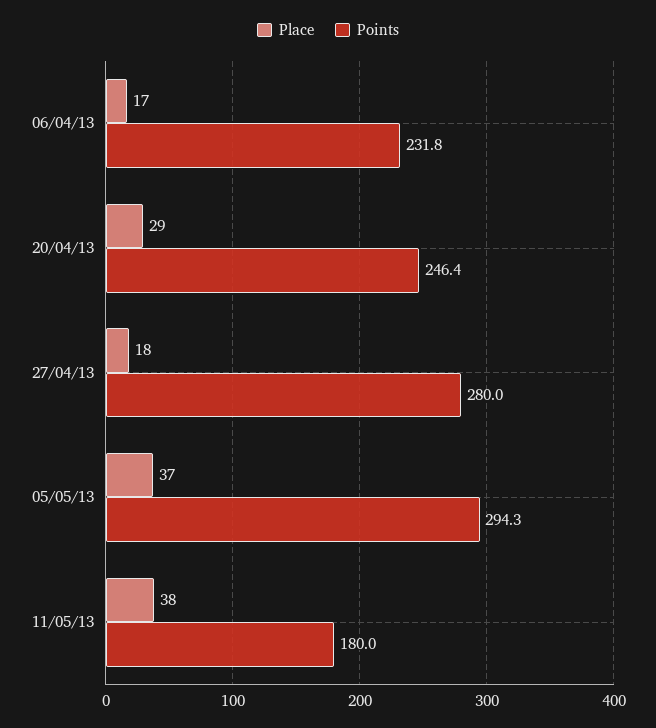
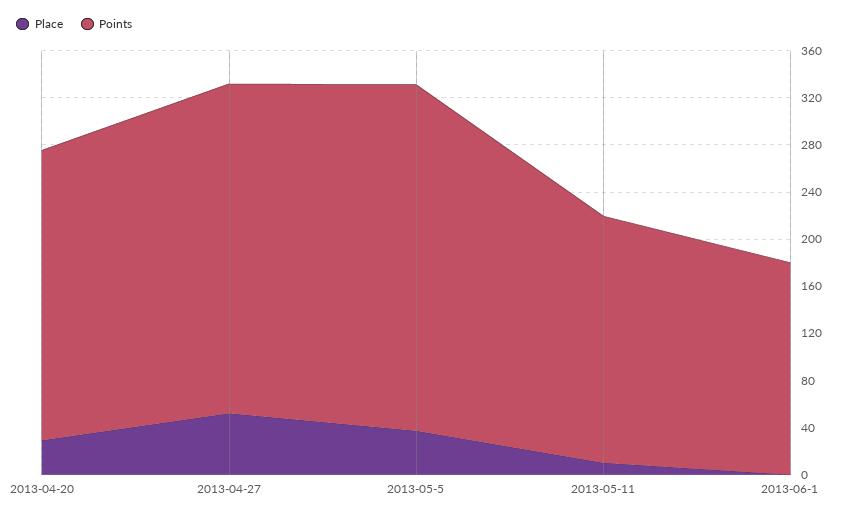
Place, 06/04/13: 17 -> none
Points, 06/04/13: 231.8 -> none
Place, 27/04/13: 18 -> 50
Place, 11/05/13: 38 -> 10
Points, 11/05/13: 180 -> 210
Place, 2013-06-1: none -> 0
Points, 2013-06-1: none -> 180

